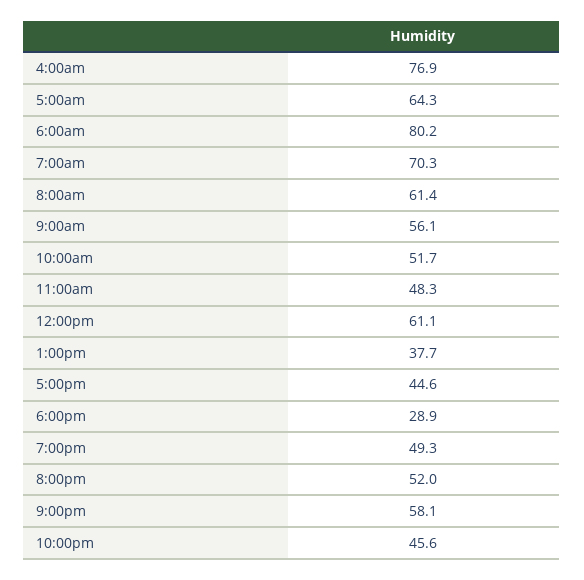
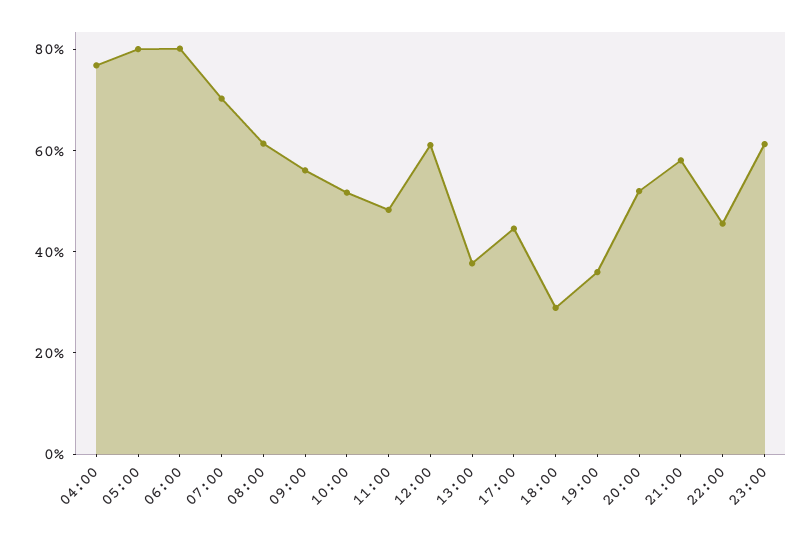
5:00am: 64.3 -> 80
7:00pm: 49.3 -> 35
23:00: none -> 60

